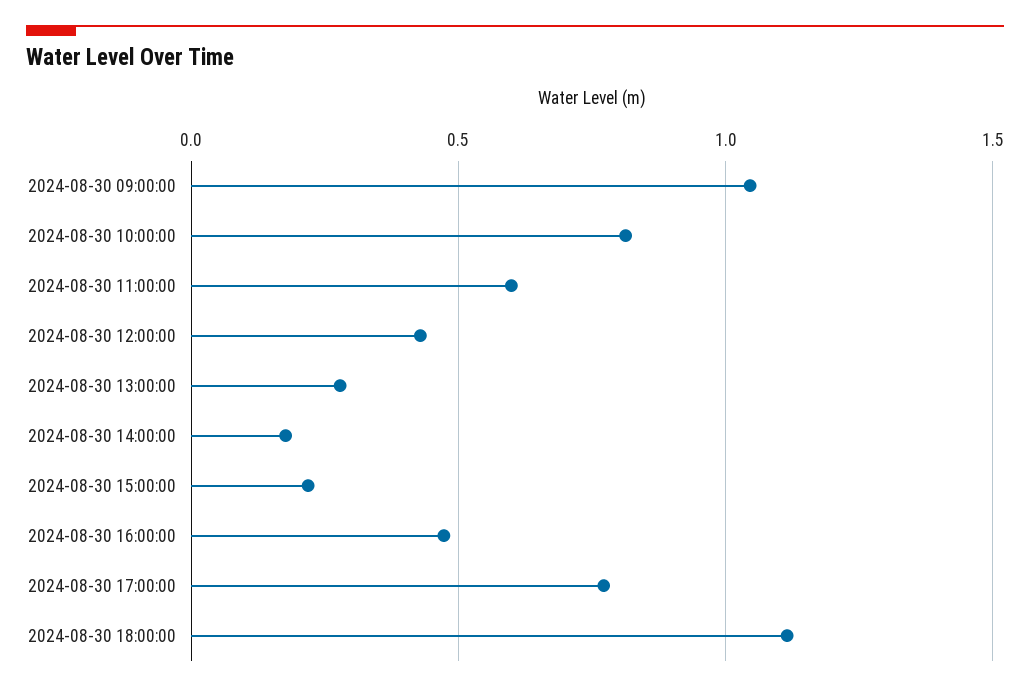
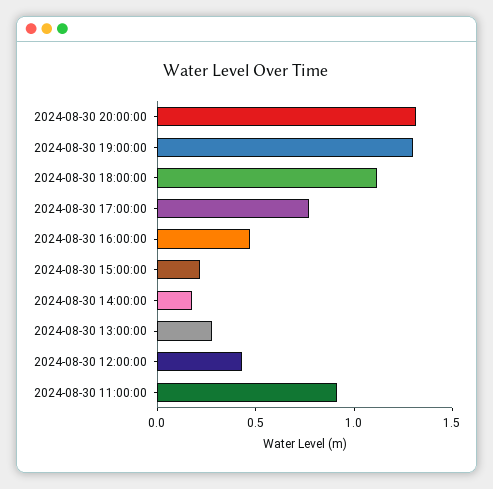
2024-08-30 09:00:00: 1.05 -> none
2024-08-30 10:00:00: 0.8 -> none
2024-08-30 11:00:00: 0.6 -> 0.9
2024-08-30 20:00:00: none -> 1.3
2024-08-30 19:00:00: none -> 1.3

